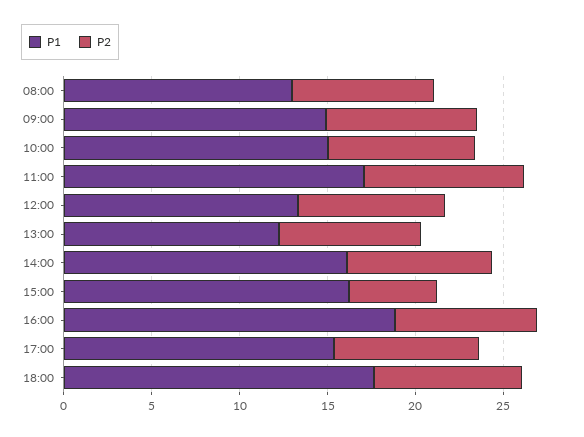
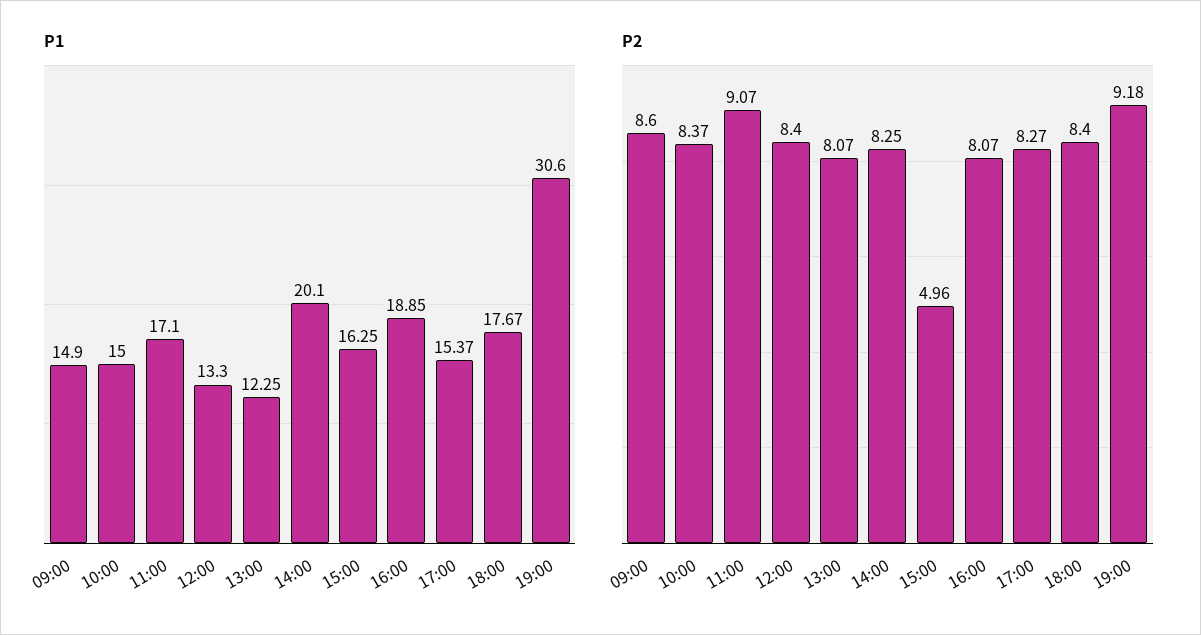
P1, 08:00: 13 -> none
P2, 08:00: 8 -> none
P1, 14:00: 16 -> 20.1
P1, 19:00: none -> 30.6
P2, 19:00: none -> 9.18

